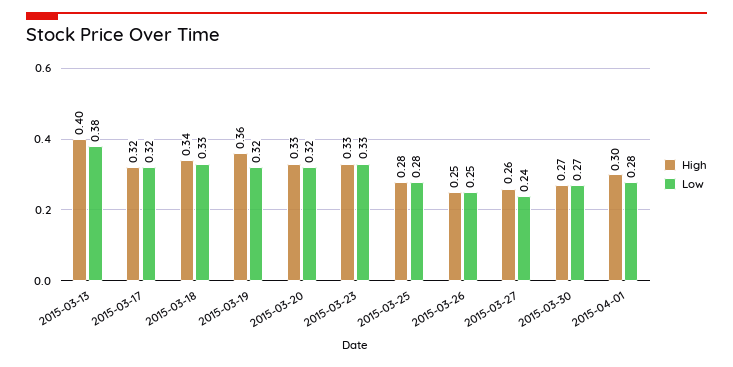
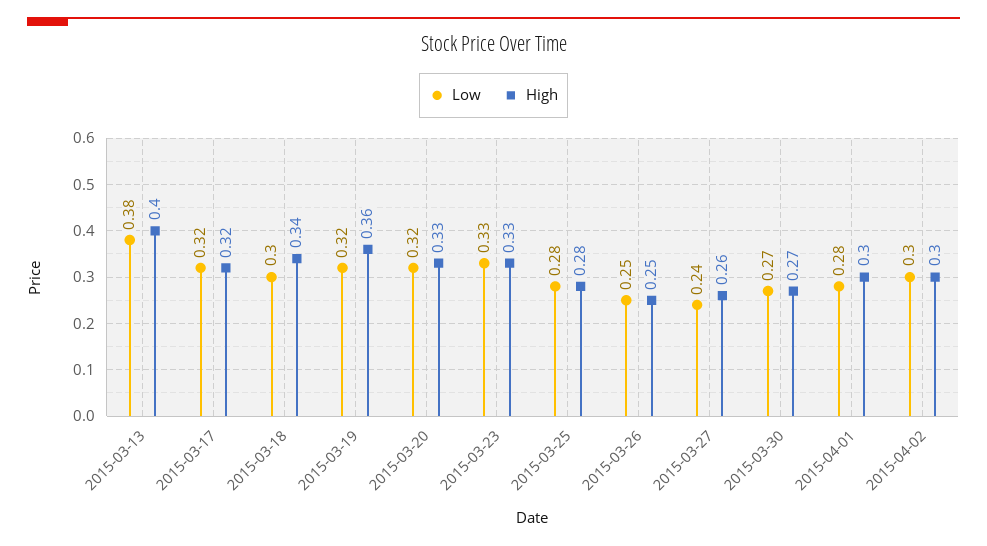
Low, 2015-03-18: 0.33 -> 0.3
Low, 2015-04-02: none -> 0.3
High, 2015-04-02: none -> 0.3

